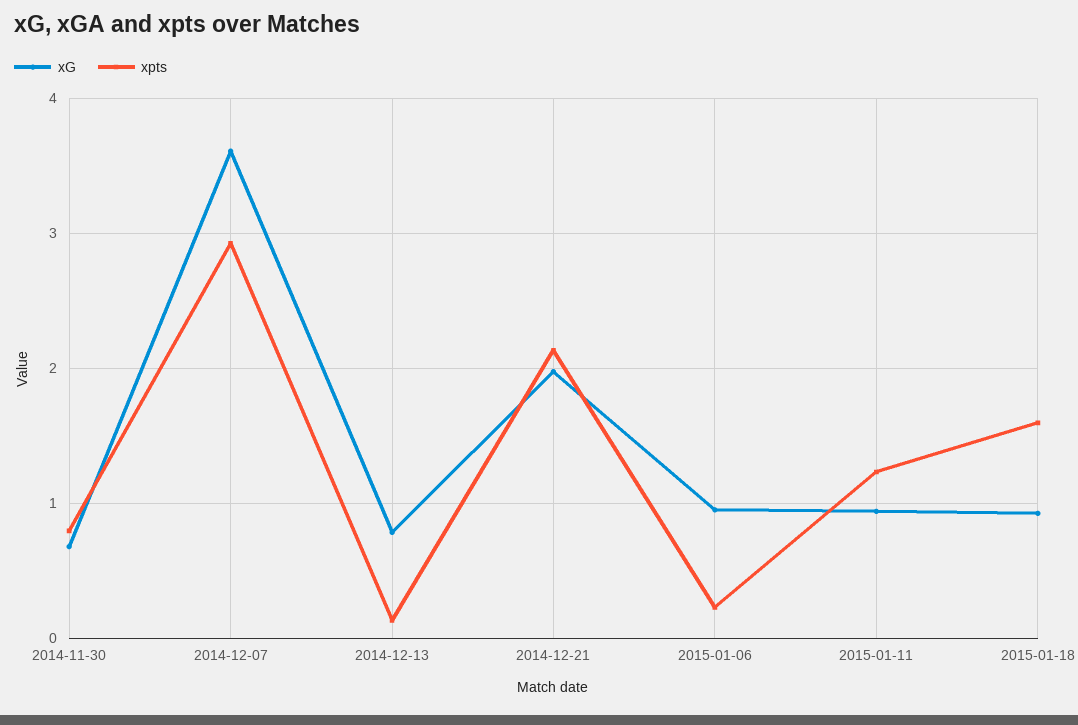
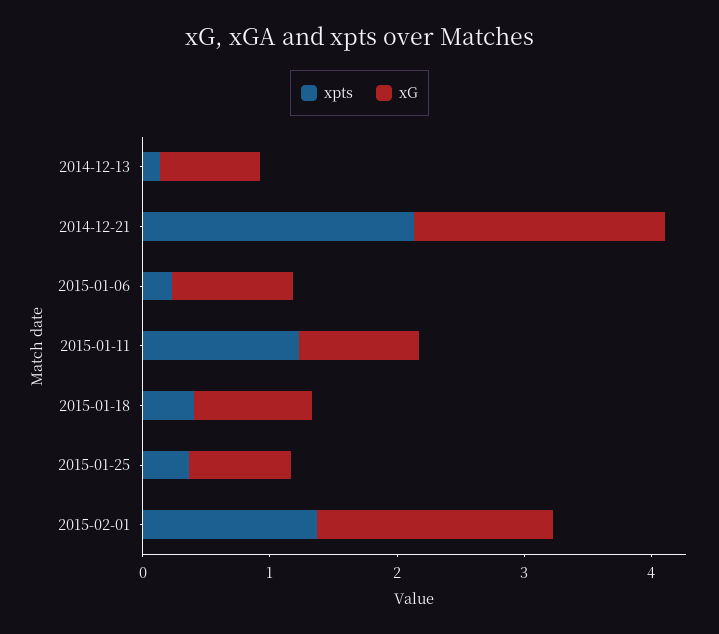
xG, 2014-11-30: 0.7 -> none
xpts, 2014-11-30: 0.8 -> none
xG, 2014-12-07: 3.6 -> none
xpts, 2014-12-07: 2.9 -> none
xpts, 2015-01-18: 1.6 -> 0.4
xpts, 2015-01-25: none -> 0.4
xG, 2015-01-25: none -> 0.8
xpts, 2015-02-01: none -> 1.4
xG, 2015-02-01: none -> 1.8

